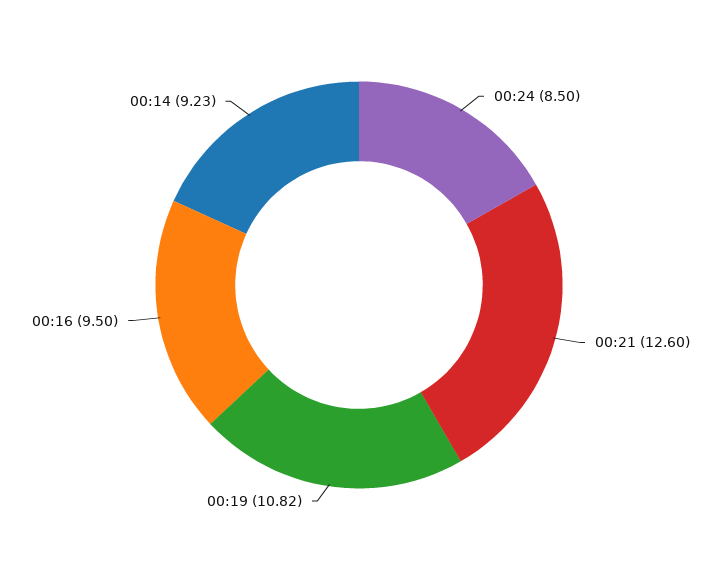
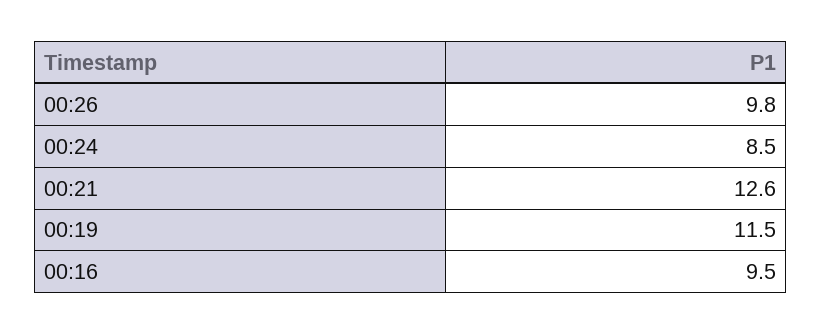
00:19: 10.82 -> 11.5
00:14: 9.23 -> none
00:26: none -> 9.8

